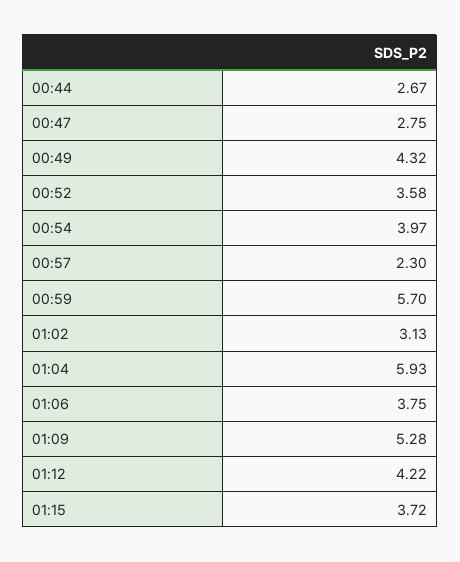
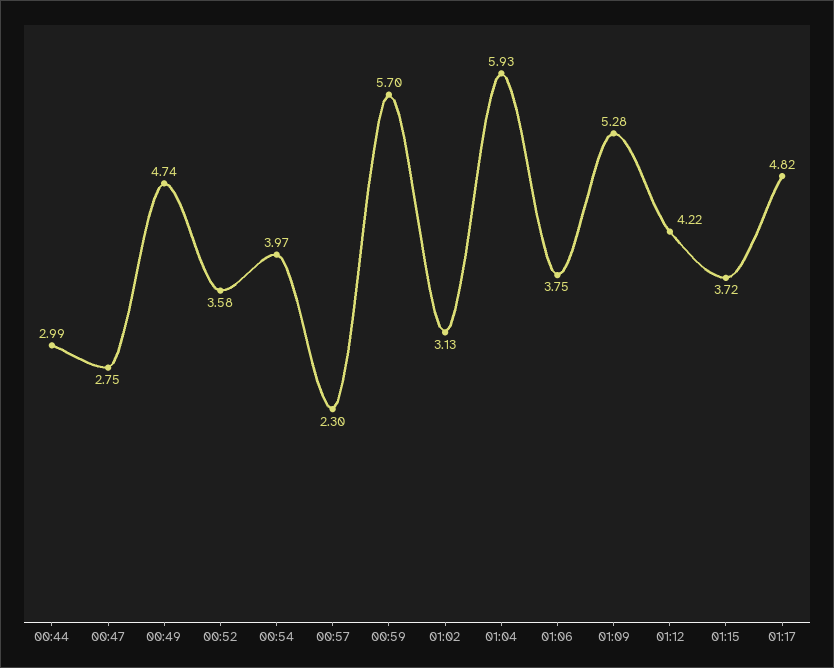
00:44: 2.67 -> 2.99
00:49: 4.32 -> 4.74
01:17: none -> 4.82

